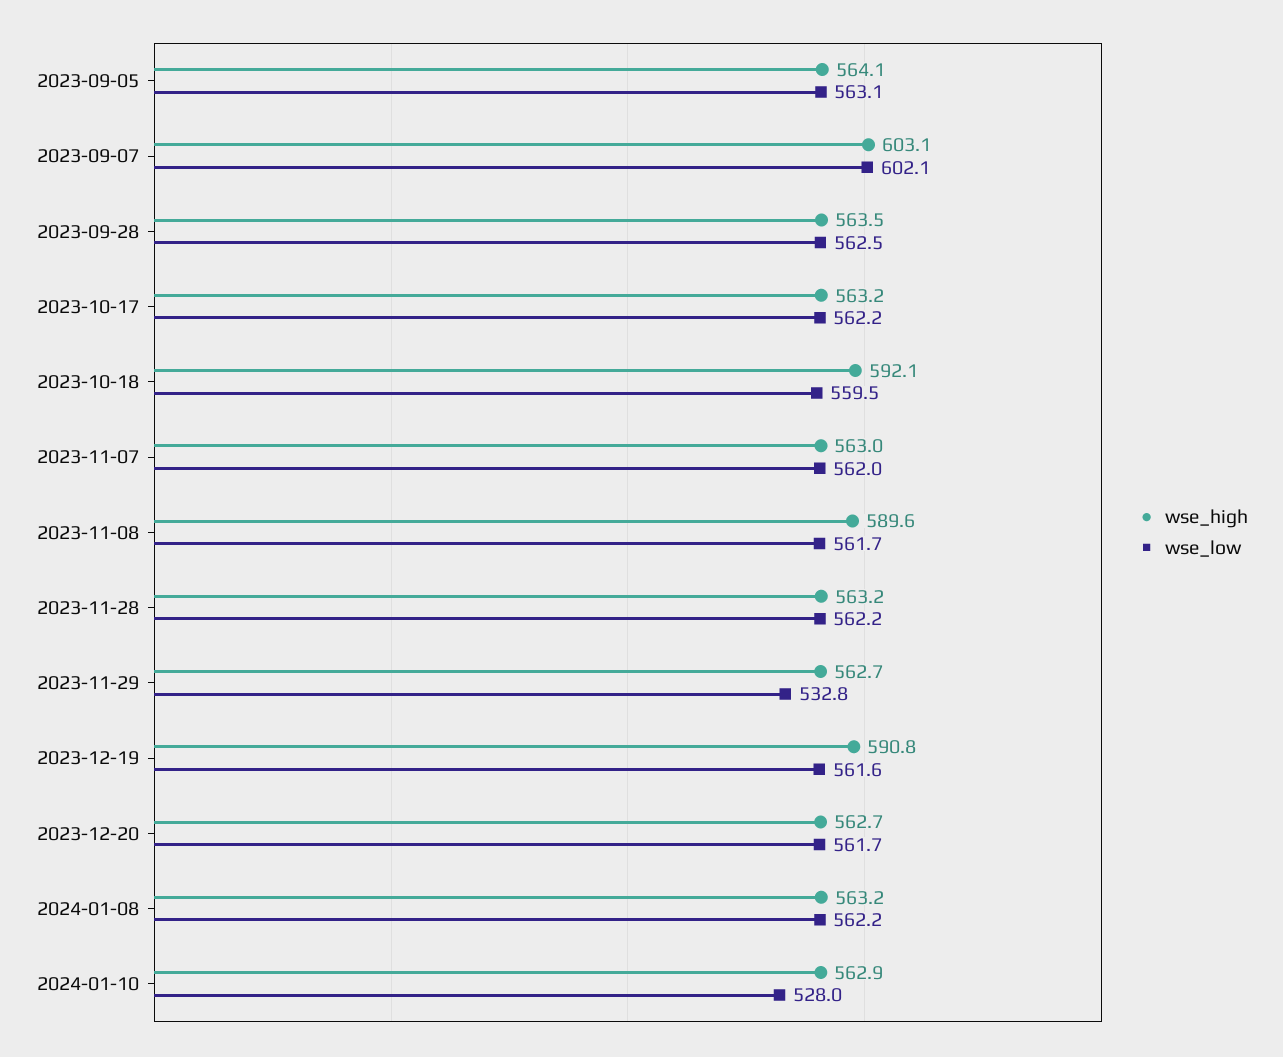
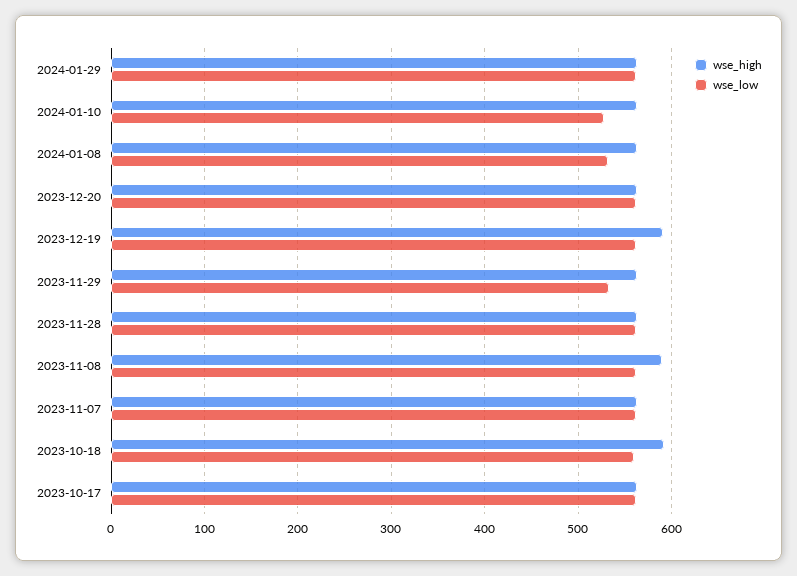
wse_high, 2023-09-05: 564.1 -> none
wse_low, 2023-09-05: 563.1 -> none
wse_high, 2023-09-07: 603.1 -> none
wse_low, 2023-09-07: 602.1 -> none
wse_high, 2023-09-28: 563.5 -> none
wse_low, 2023-09-28: 562.5 -> none
wse_low, 2024-01-08: 562.2 -> 530
wse_high, 2024-01-29: none -> 560
wse_low, 2024-01-29: none -> 560

